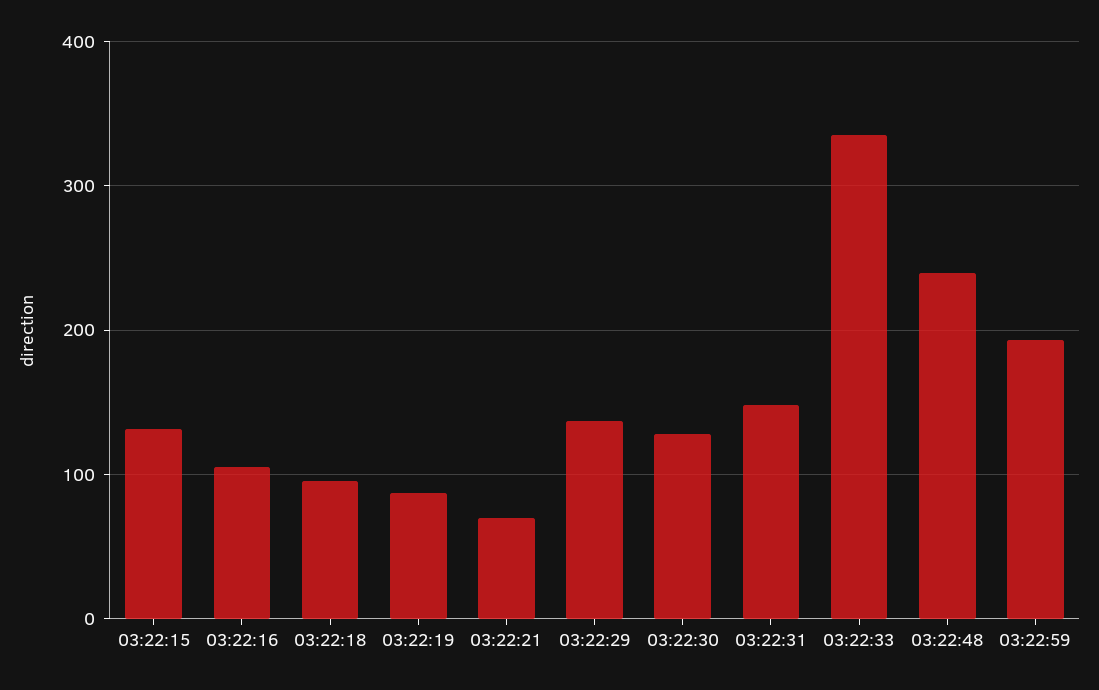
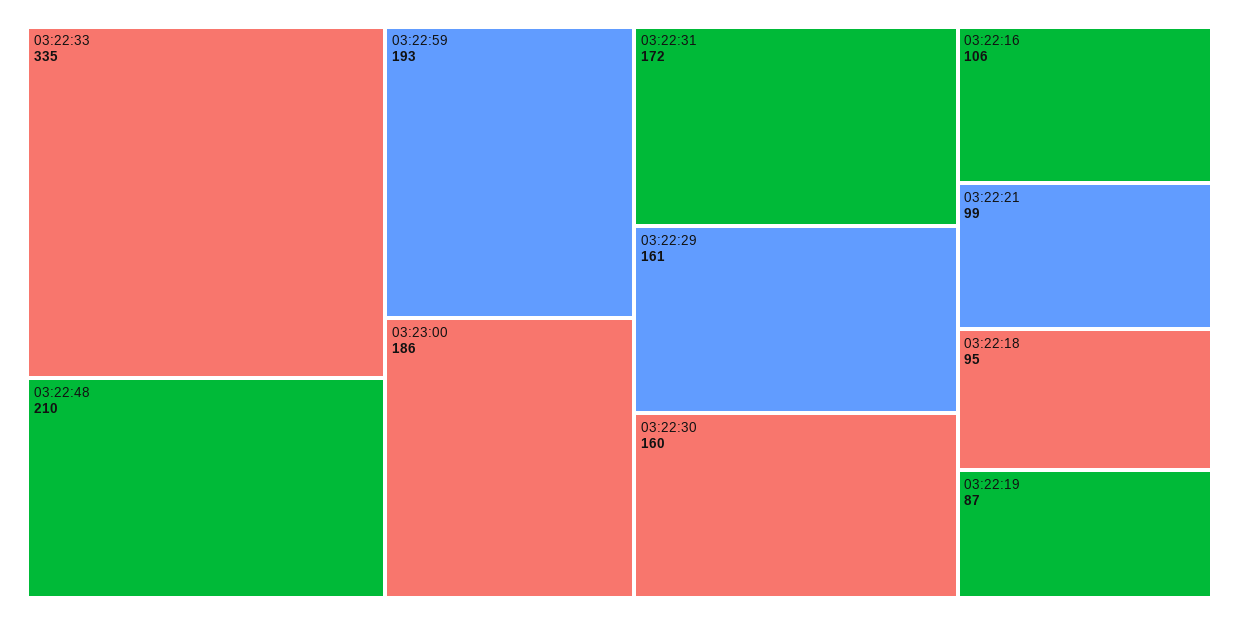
03:22:15: 130 -> none
03:22:21: 70 -> 99
03:22:29: 140 -> 161
03:22:30: 130 -> 160
03:22:31: 150 -> 172
03:22:48: 240 -> 210
03:23:00: none -> 186

